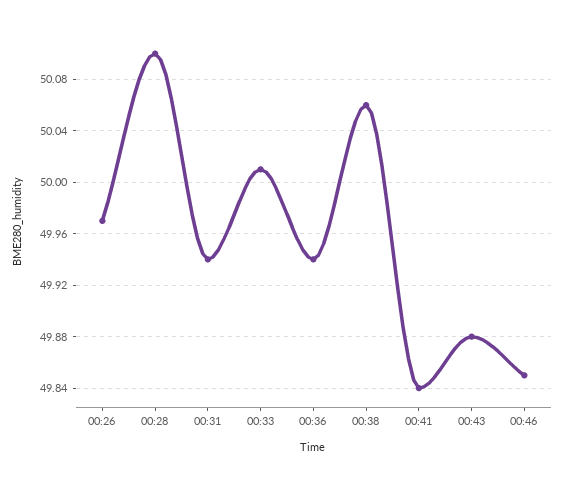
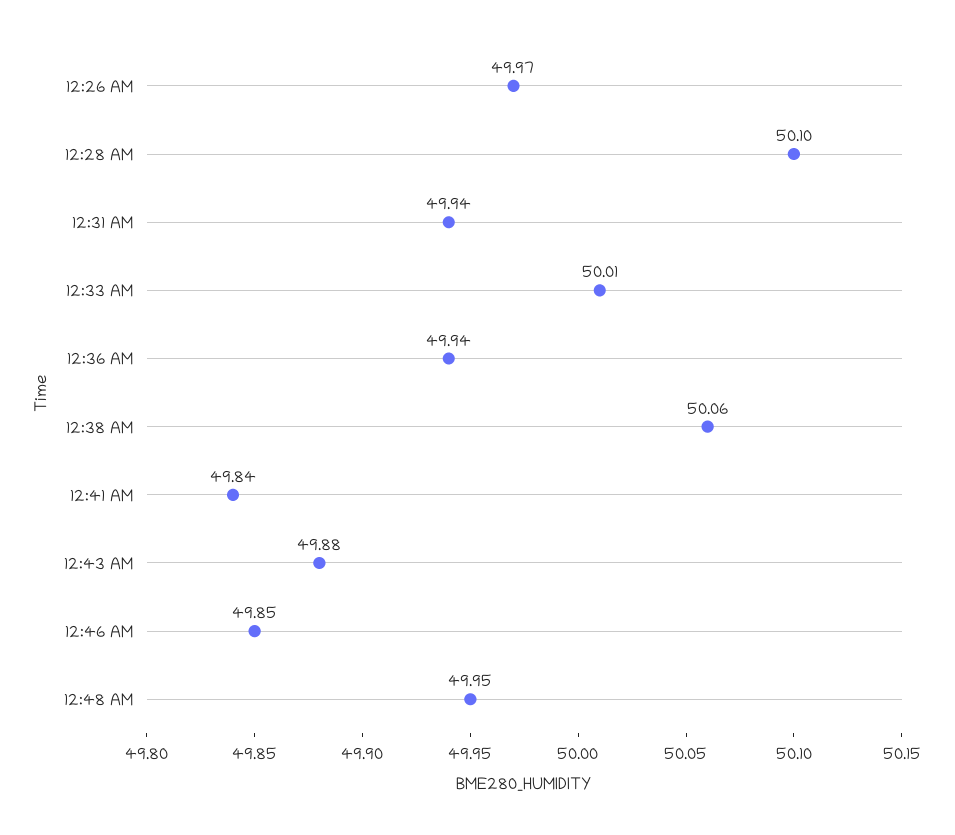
12:48 AM: none -> 49.95

